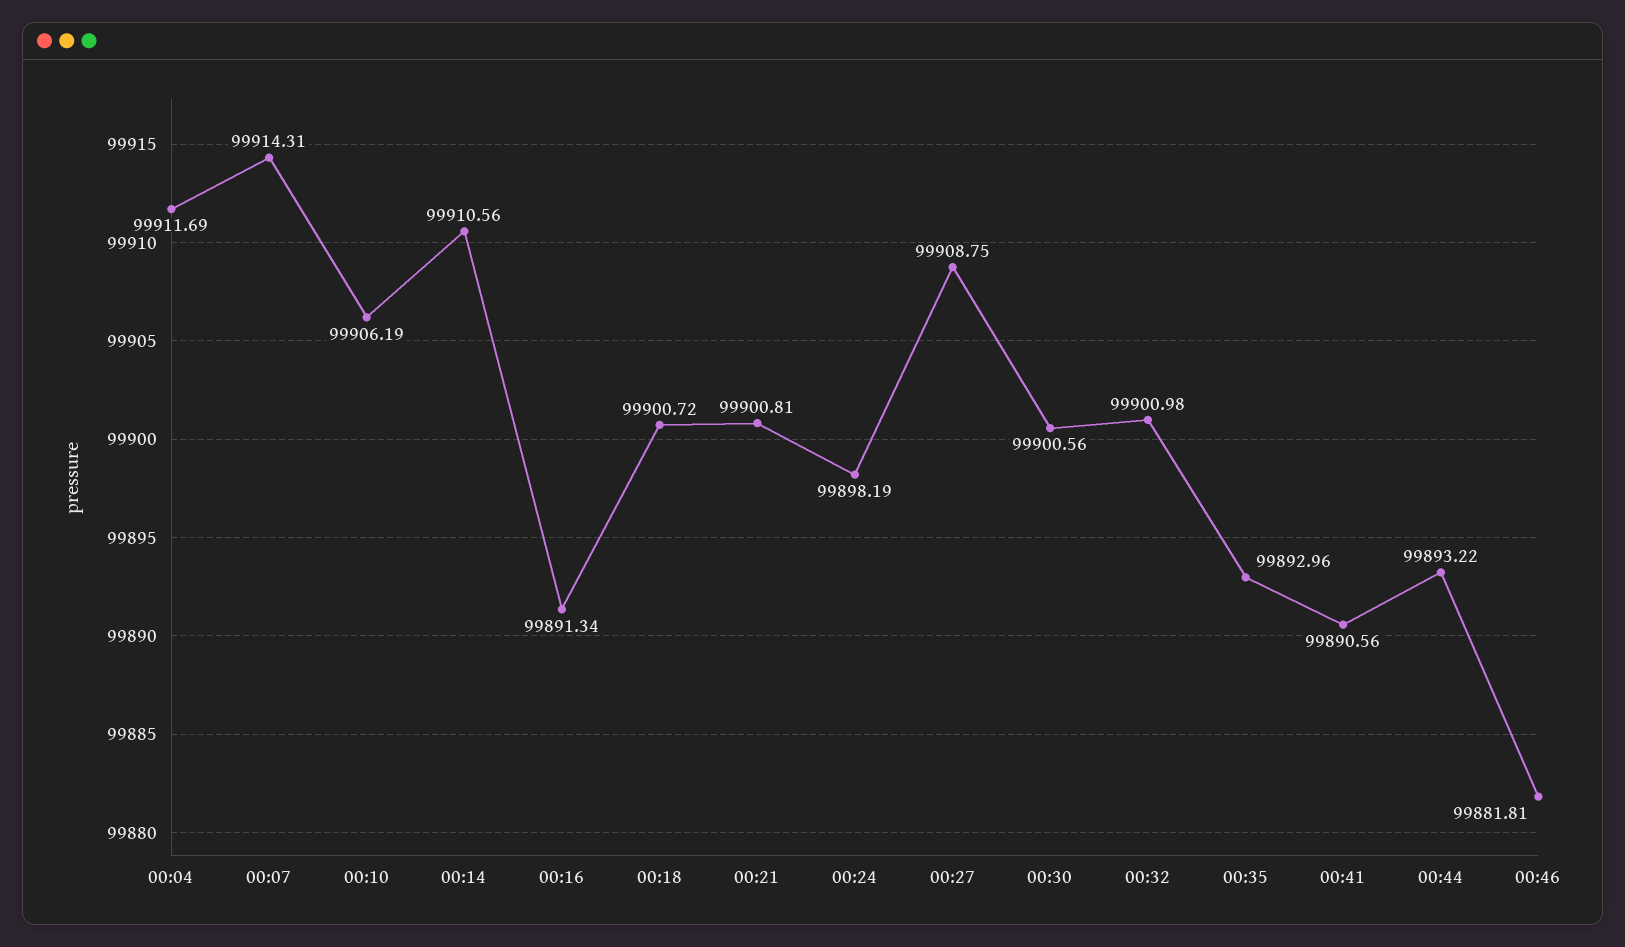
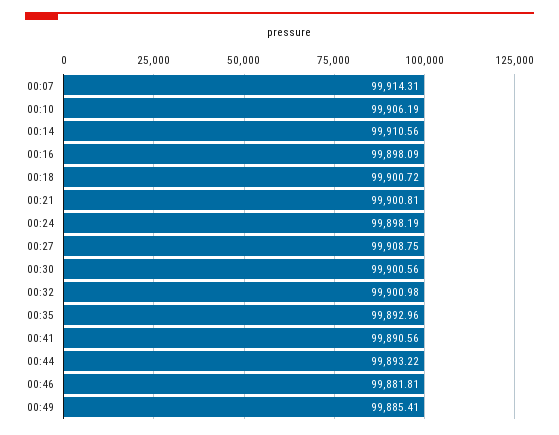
00:04: 99911.69 -> none
00:16: 99891.34 -> 99898.09
00:49: none -> 99885.41

